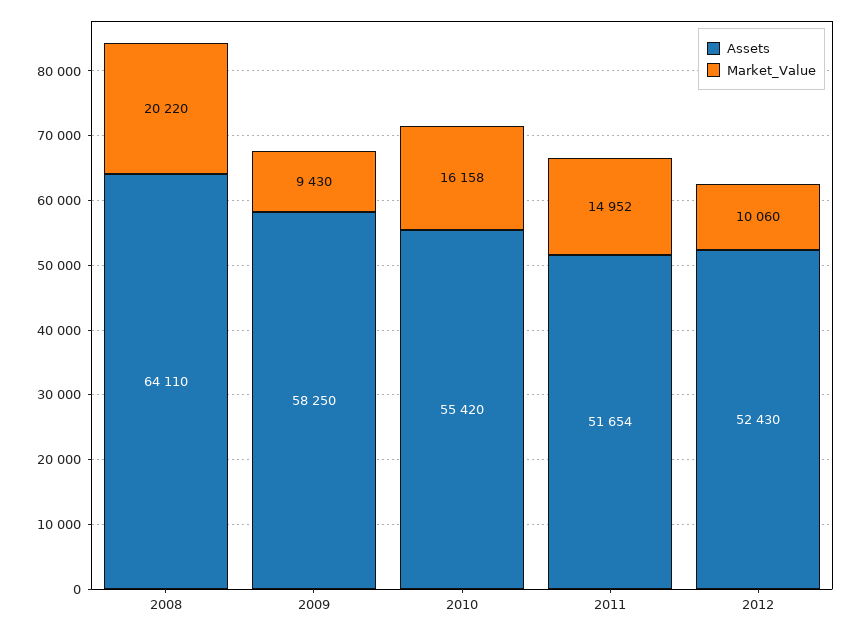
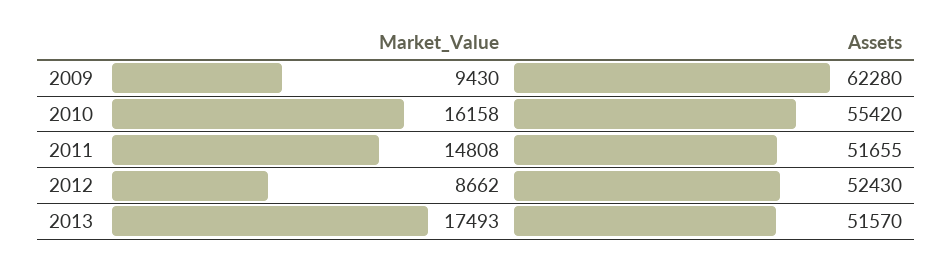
Assets, 2008: 64110 -> none
Market_Value, 2008: 20220 -> none
Assets, 2009: 58250 -> 62280
Assets, 2011: 51654 -> 51655
Market_Value, 2011: 14952 -> 14808
Market_Value, 2012: 10060 -> 8662
Market_Value, 2013: none -> 17493
Assets, 2013: none -> 51570

